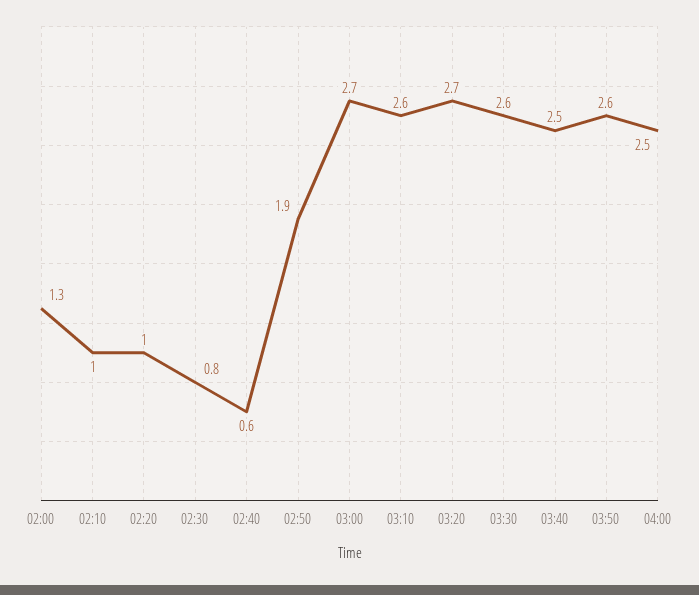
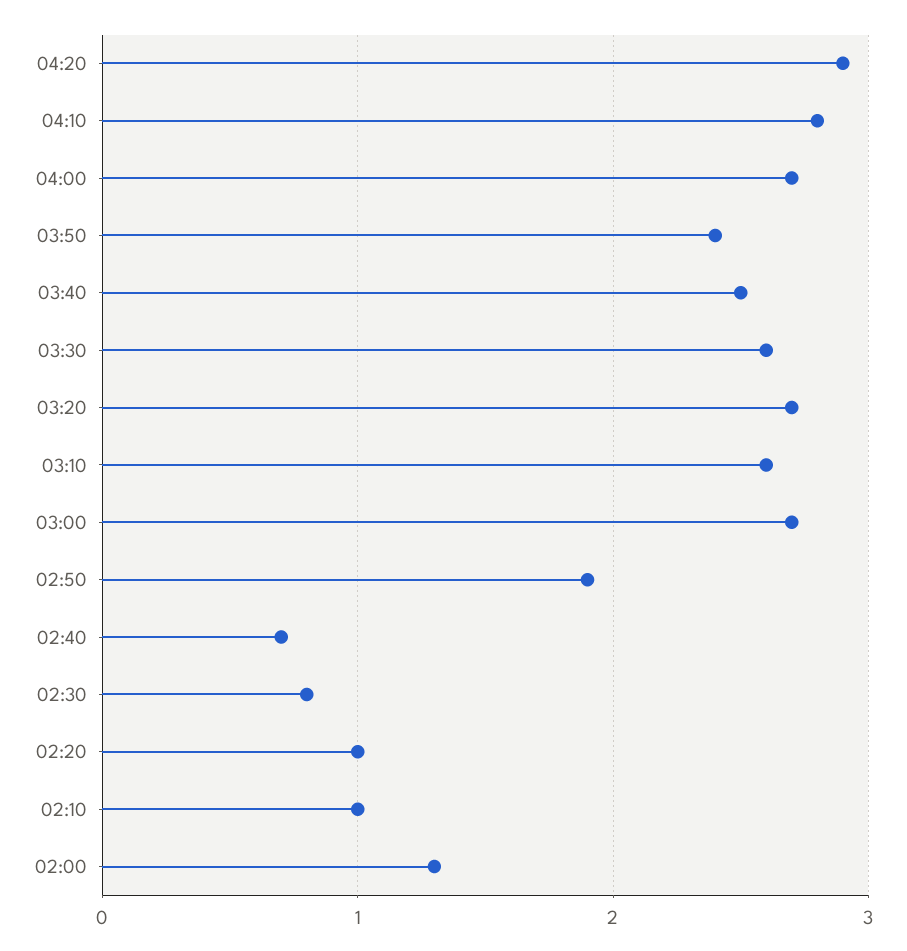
02:40: 0.6 -> 0.7
03:50: 2.6 -> 2.4
04:00: 2.5 -> 2.7
04:20: none -> 2.9
04:10: none -> 2.8

